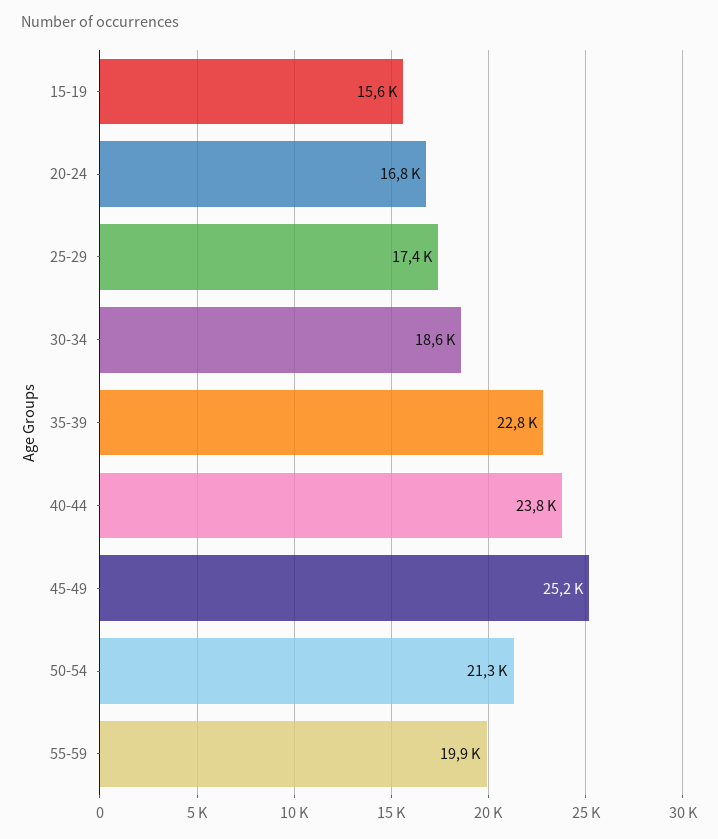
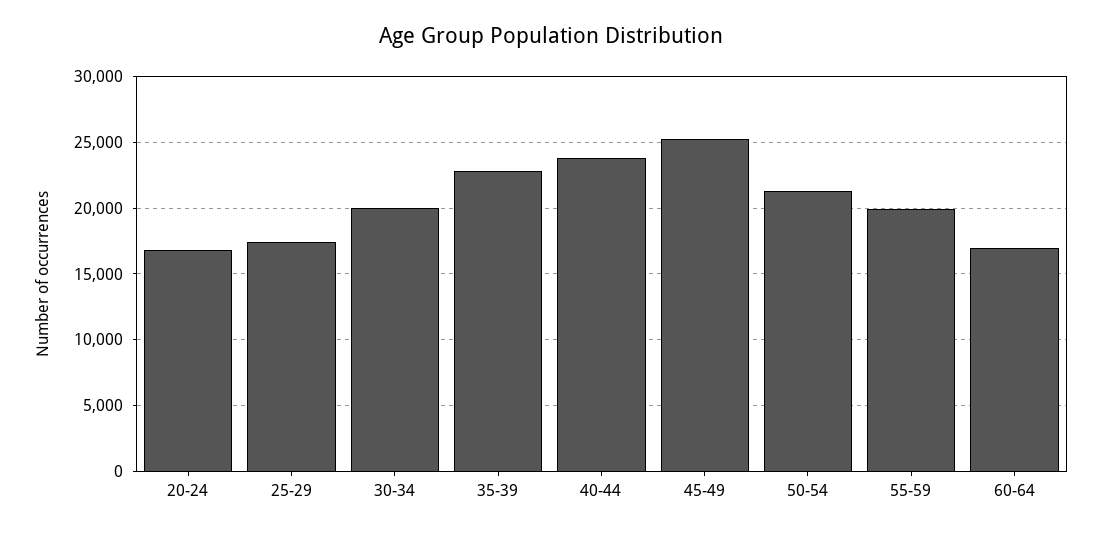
15-19: 15600 -> none
30-34: 18600 -> 20000
60-64: none -> 17000

